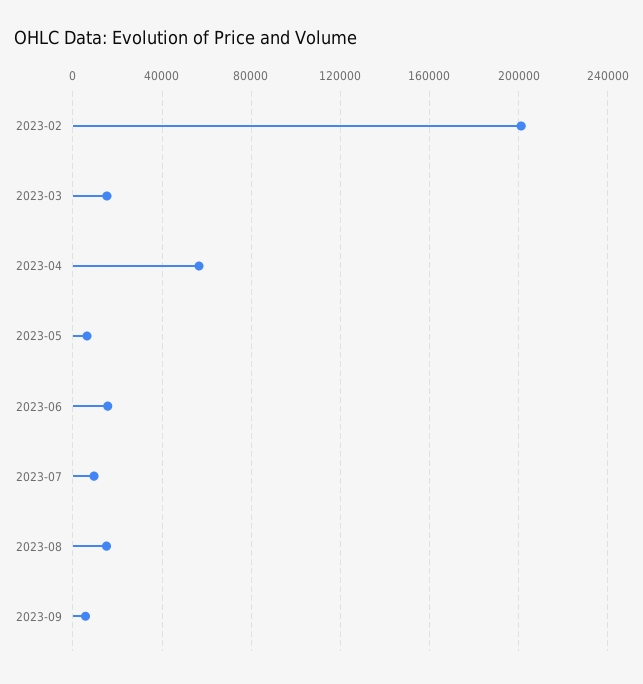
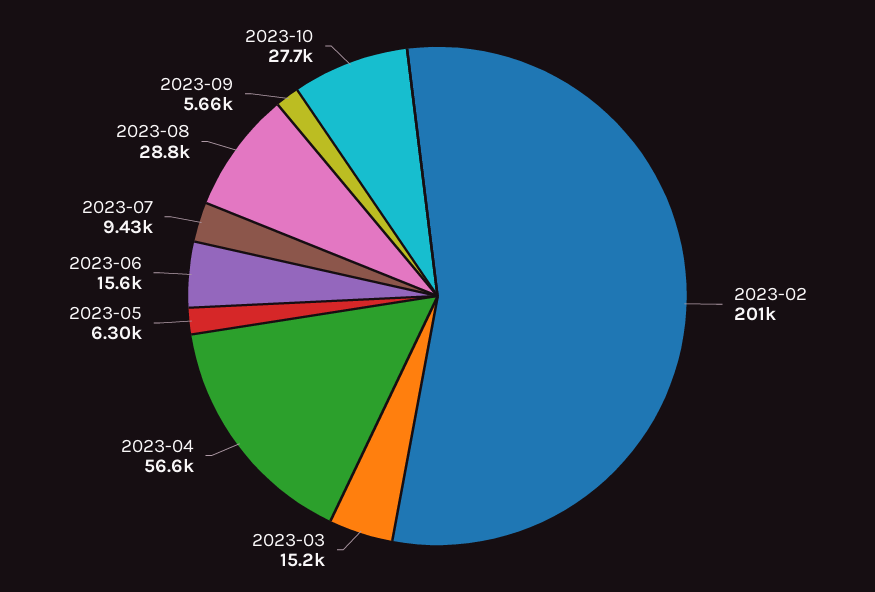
2023-08: 15000 -> 28800
2023-10: none -> 27700

